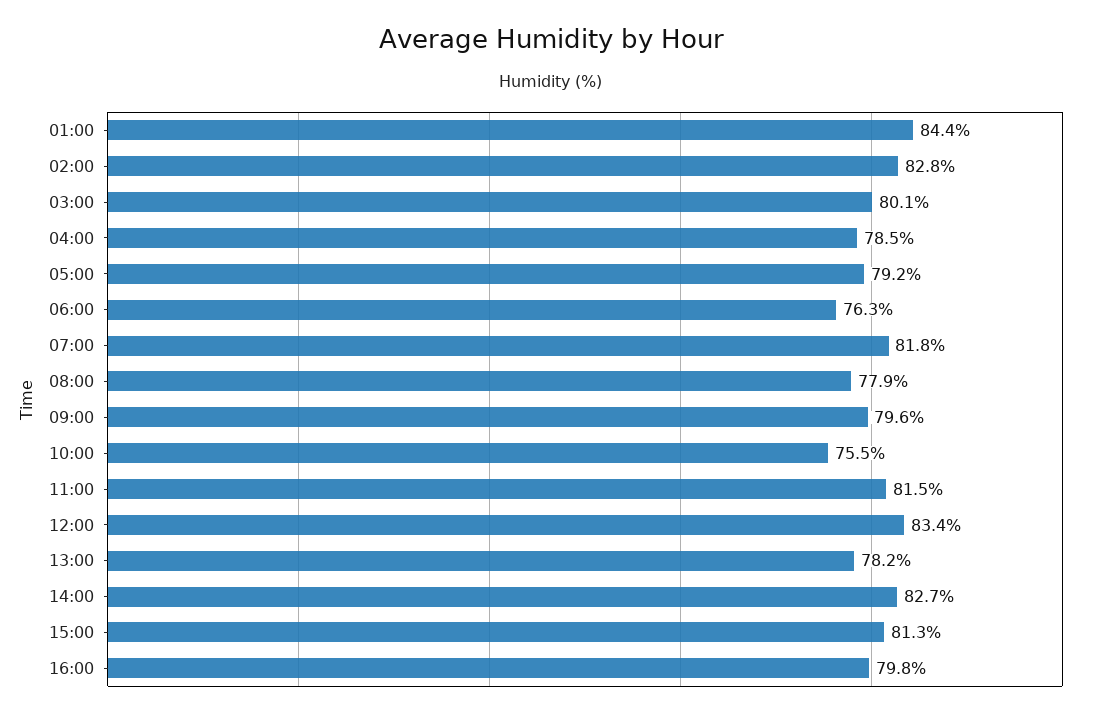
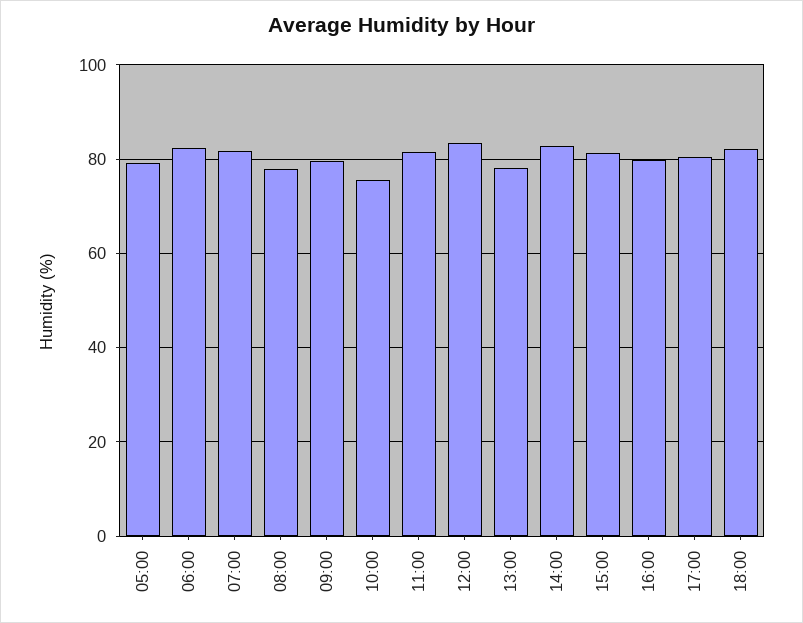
01:00: 84.4 -> none
02:00: 82.8 -> none
03:00: 80.1 -> none
04:00: 78.5 -> none
06:00: 76.3 -> 82
17:00: none -> 80
18:00: none -> 82

